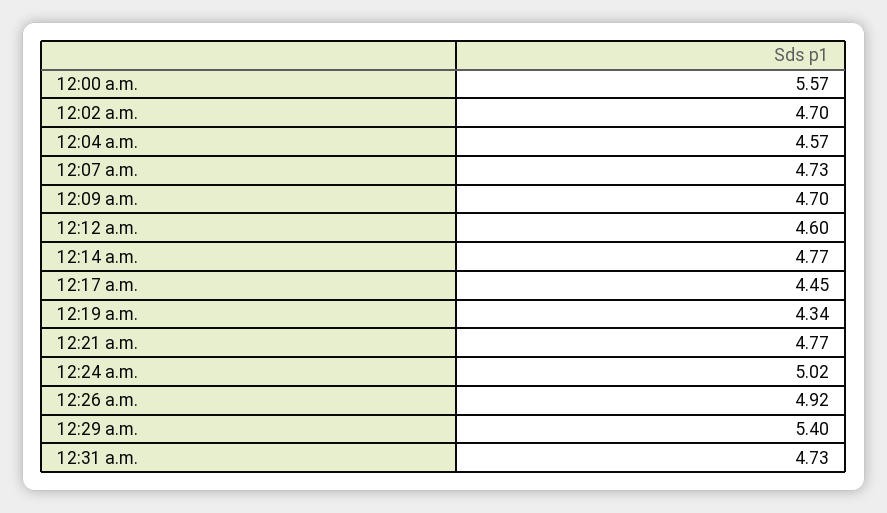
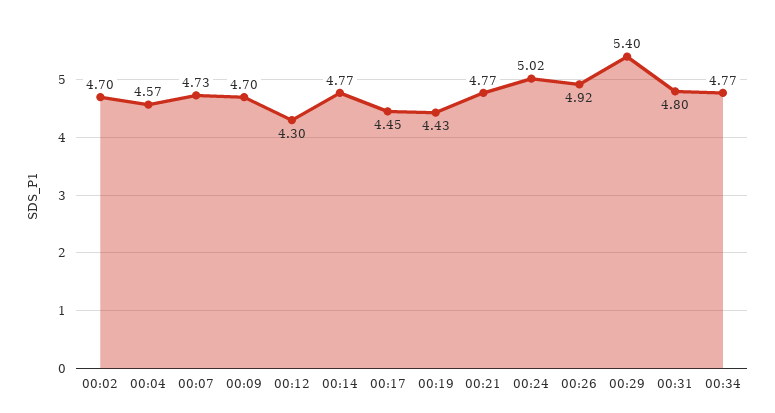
12:00 a.m.: 5.57 -> none
12:12 a.m.: 4.6 -> 4.3
12:19 a.m.: 4.34 -> 4.43
12:31 a.m.: 4.73 -> 4.8
00:34: none -> 4.77

